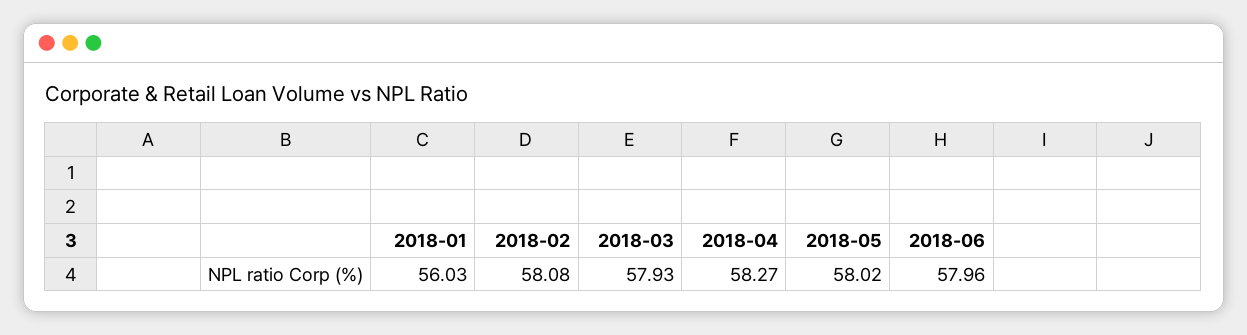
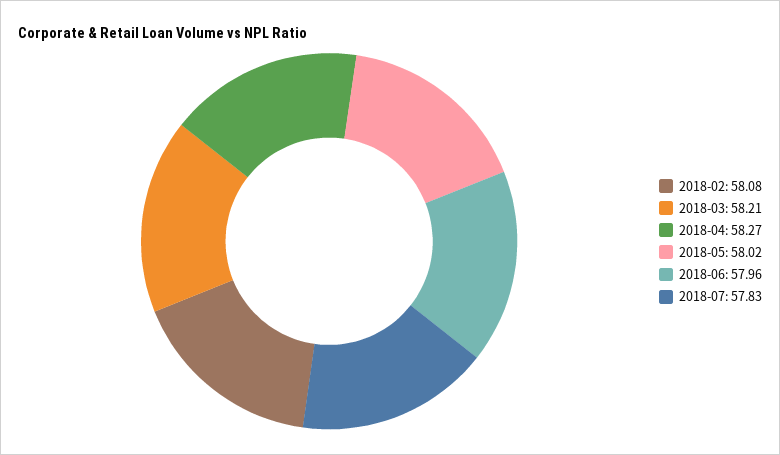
2018-01: 56.03 -> none
2018-03: 57.93 -> 58.21
2018-07: none -> 57.83

